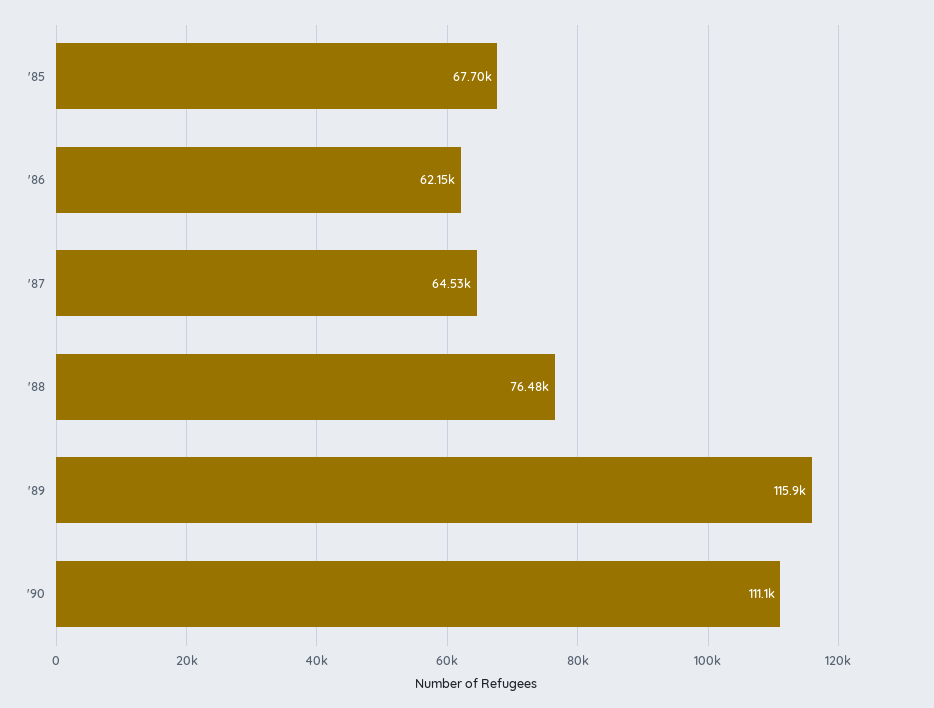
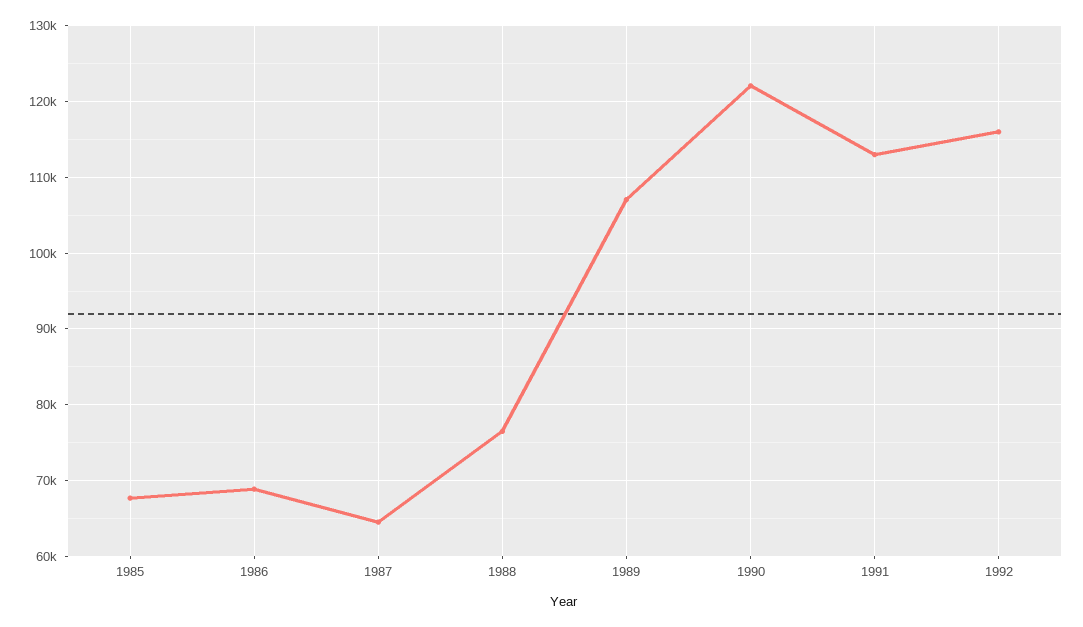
'86: 62150 -> 69000
'89: 115900 -> 107000
'90: 111100 -> 122000
1991: none -> 113000
1992: none -> 116000

